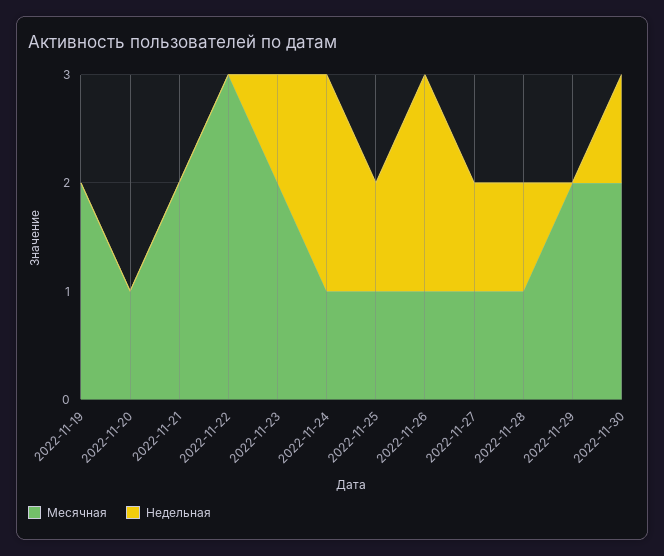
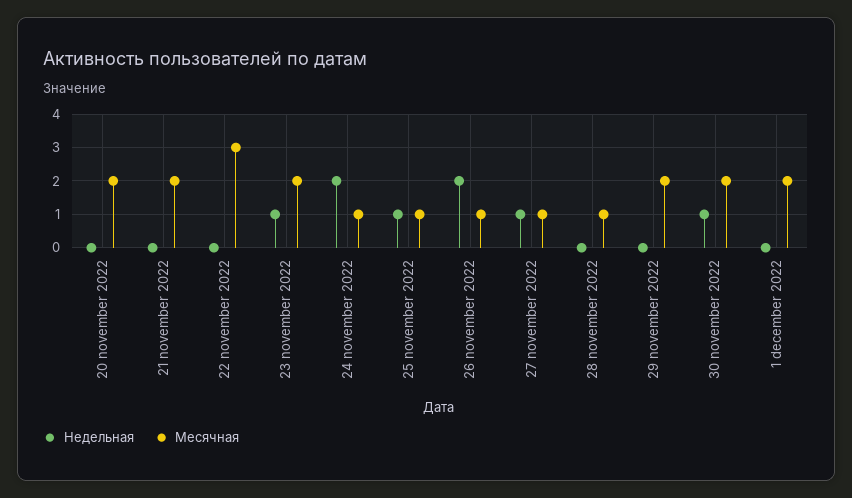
Месячная, 2022-11-19: 2 -> none
Недельная, 2022-11-19: 0 -> none
Месячная, 2022-11-20: 1 -> 2
Недельная, 2022-11-28: 1 -> 0
Недельная, 1 december 2022: none -> 0
Месячная, 1 december 2022: none -> 2

